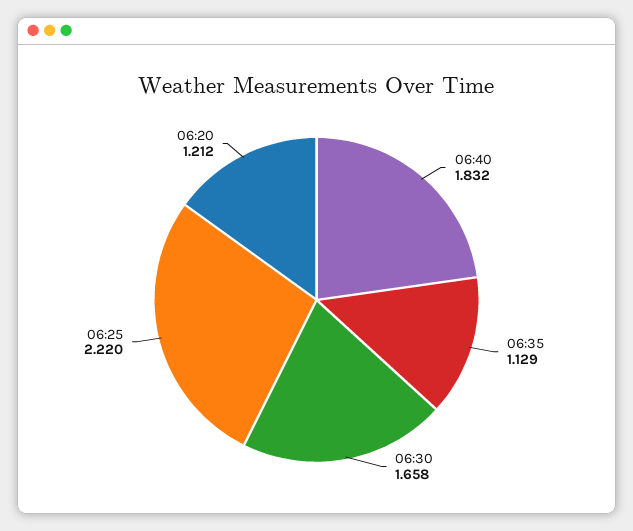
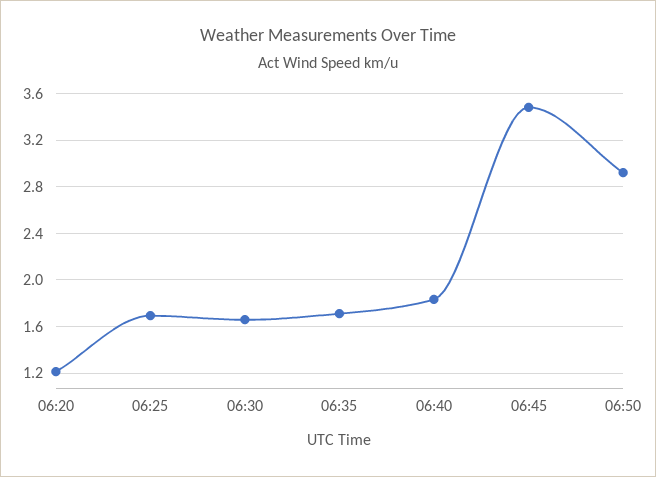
06:35: 1.129 -> 1.7
06:25: 2.22 -> 1.7
06:45: none -> 3.5
06:50: none -> 2.9

